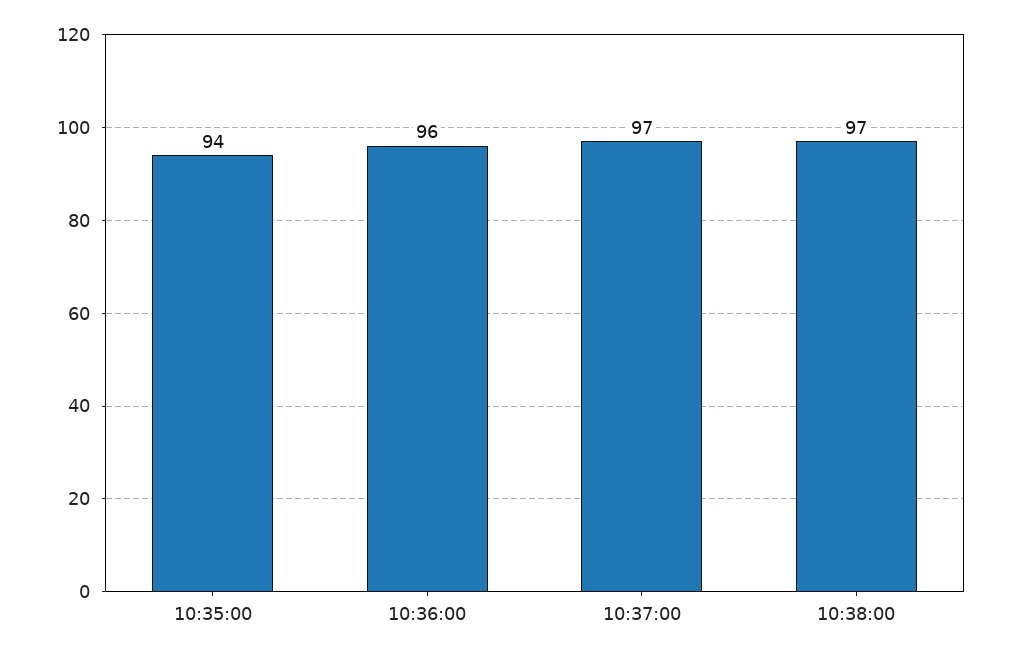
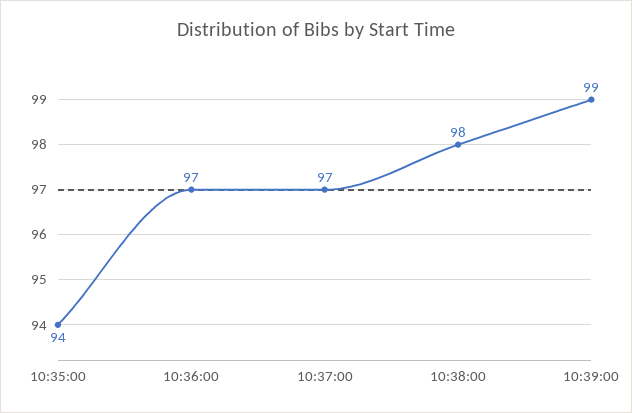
10:36:00: 96 -> 97
10:38:00: 97 -> 98
10:39:00: none -> 99

